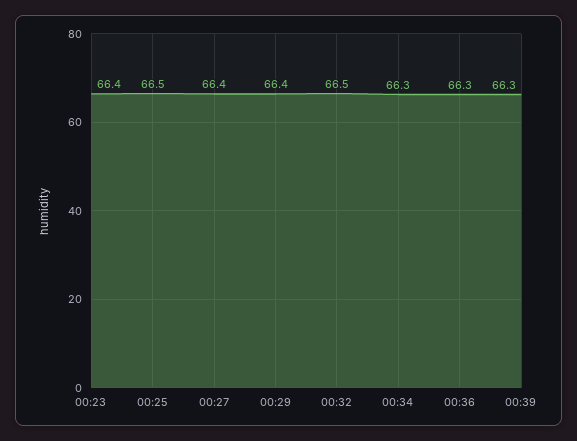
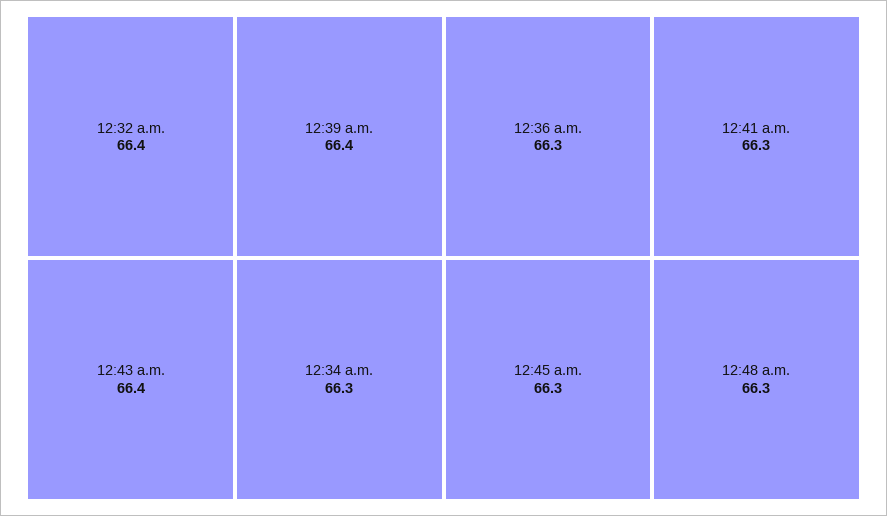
00:23: 66.4 -> none
00:25: 66.5 -> none
00:27: 66.4 -> none
00:29: 66.4 -> none
00:32: 66.5 -> 66.4
00:39: 66.3 -> 66.4
12:43 a.m.: none -> 66.4
12:41 a.m.: none -> 66.3
12:45 a.m.: none -> 66.3
12:48 a.m.: none -> 66.3

